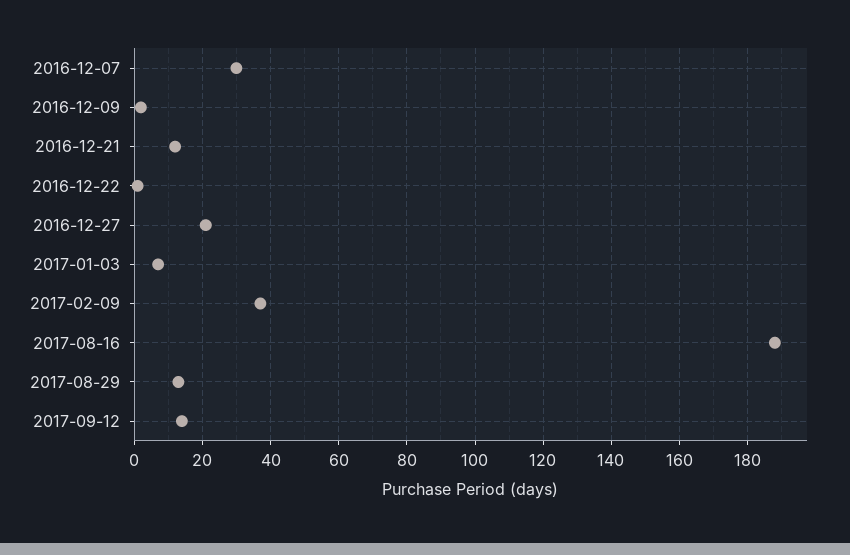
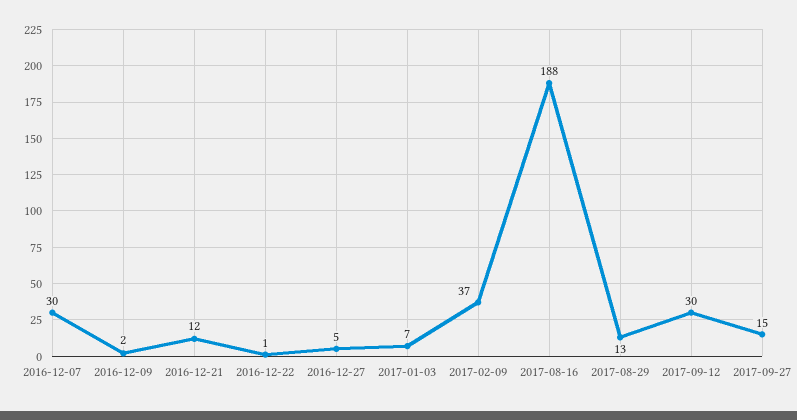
2016-12-27: 20 -> 5
2017-09-12: 15 -> 30
2017-09-27: none -> 15

